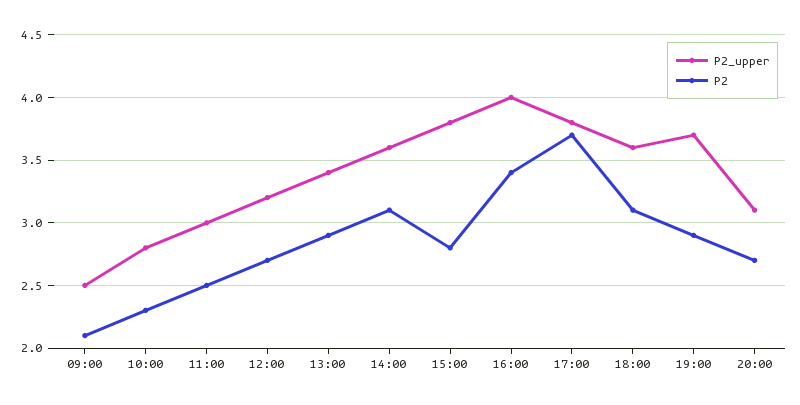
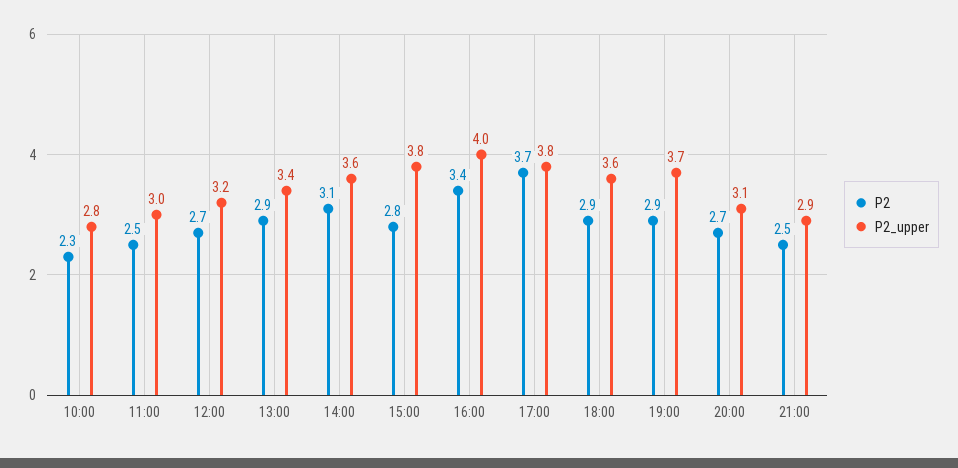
P2_upper, 09:00: 2.5 -> none
P2, 09:00: 2.1 -> none
P2, 18:00: 3.1 -> 2.9
P2, 21:00: none -> 2.5
P2_upper, 21:00: none -> 2.9

